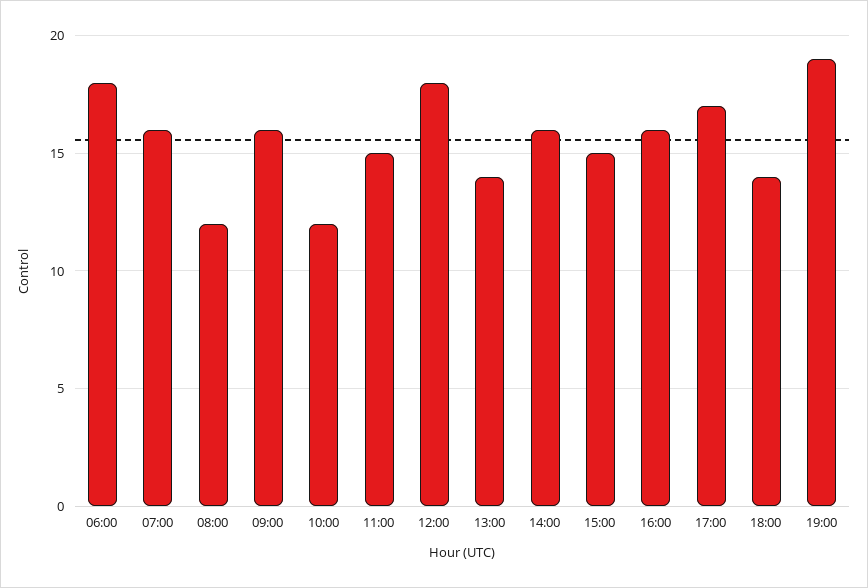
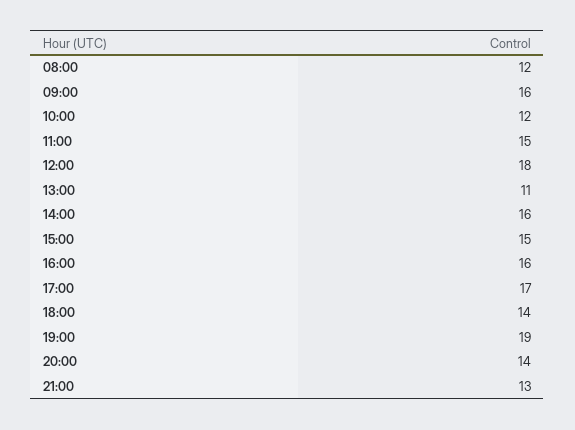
06:00: 18 -> none
07:00: 16 -> none
13:00: 14 -> 11
20:00: none -> 14
21:00: none -> 13

